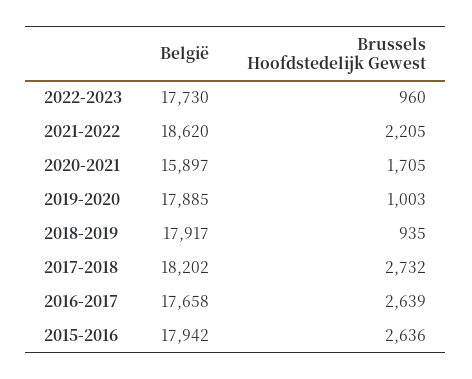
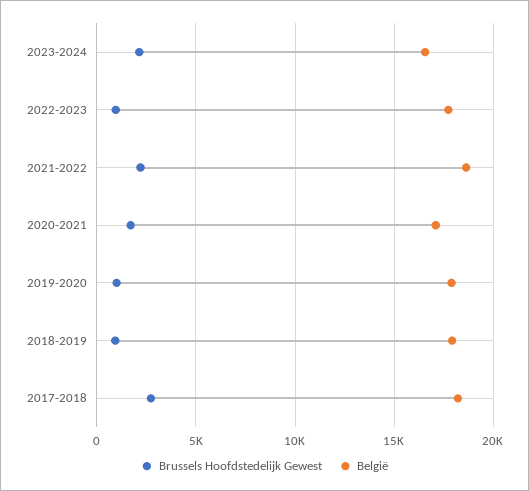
België, 2020-2021: 15897 -> 17000
België, 2016-2017: 17658 -> none
Brussels Hoofdstedelijk Gewest, 2016-2017: 2639 -> none
België, 2015-2016: 17942 -> none
Brussels Hoofdstedelijk Gewest, 2015-2016: 2636 -> none
Brussels Hoofdstedelijk Gewest, 2023-2024: none -> 2000
België, 2023-2024: none -> 16500

